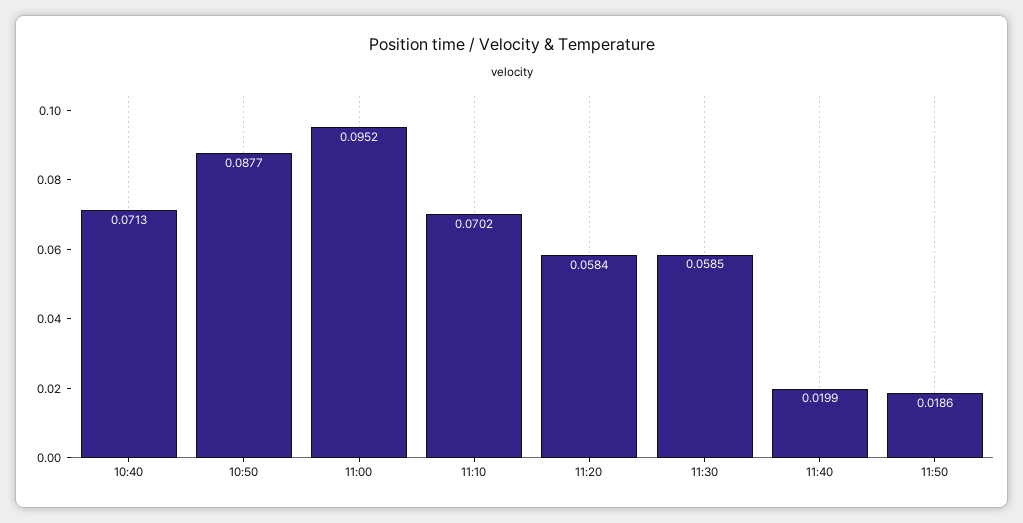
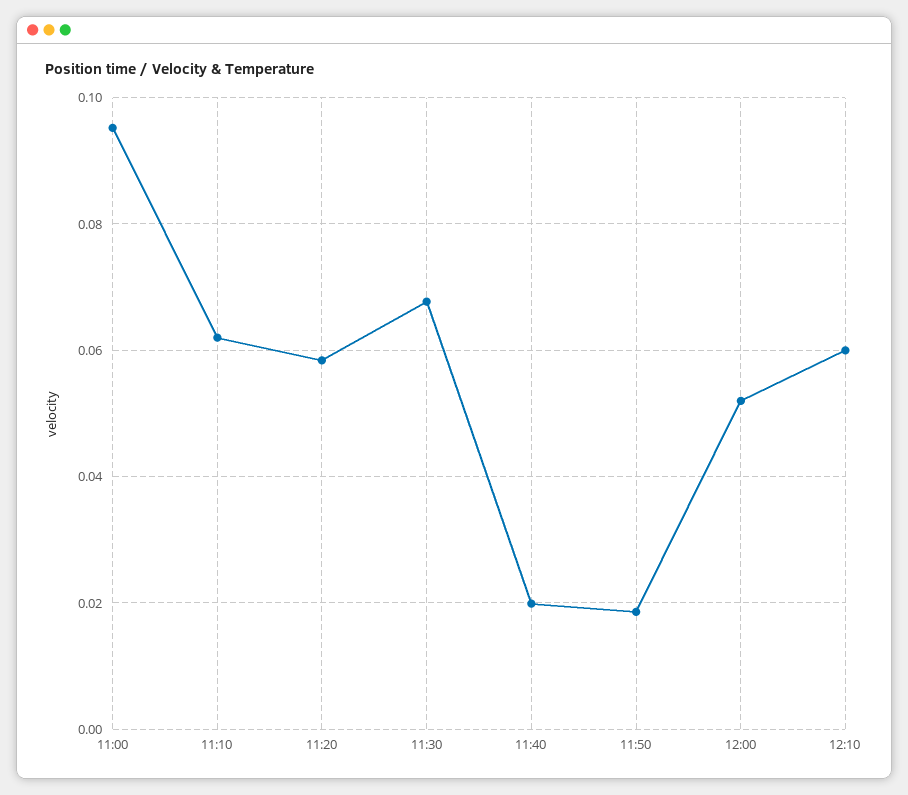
10:40: 0.0713 -> none
10:50: 0.0877 -> none
11:10: 0.0702 -> 0.062
11:30: 0.0585 -> 0.068
12:00: none -> 0.052
12:10: none -> 0.06

